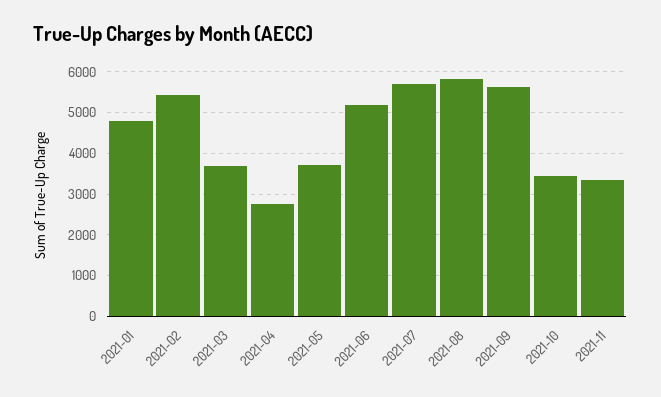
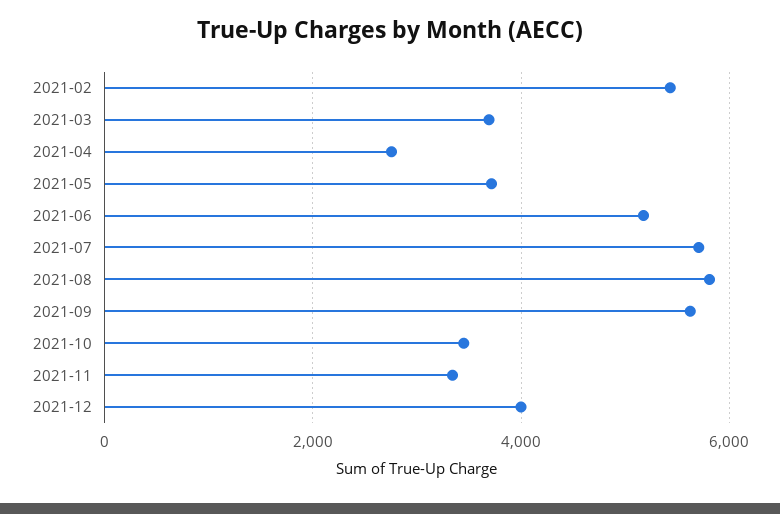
2021-01: 4800 -> none
2021-12: none -> 4000

